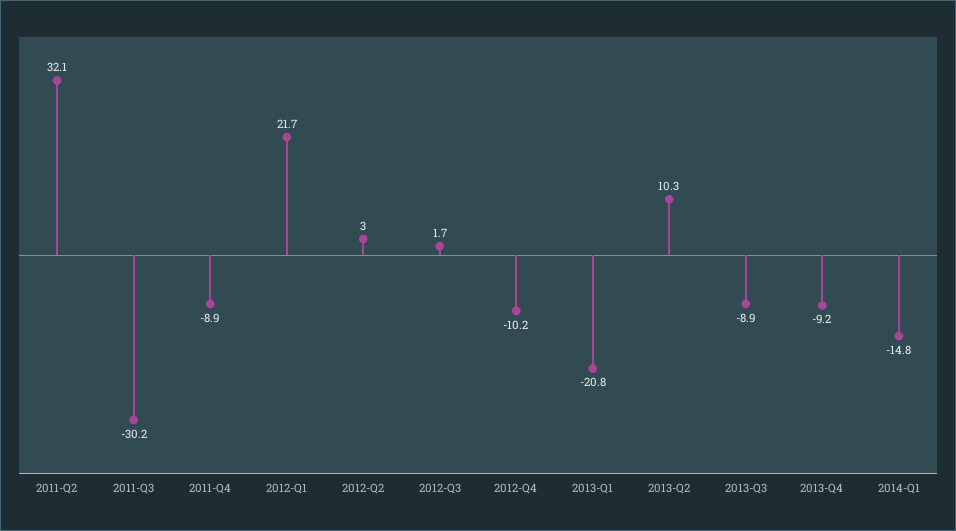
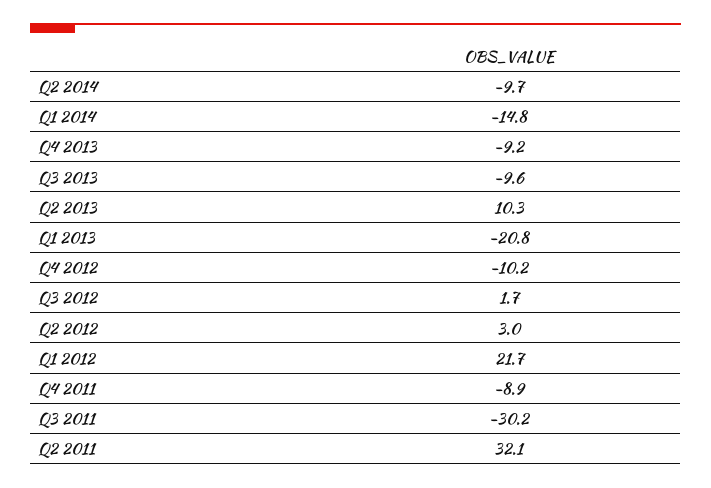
2013-Q3: -8.9 -> -9.6
Q2 2014: none -> -9.7

